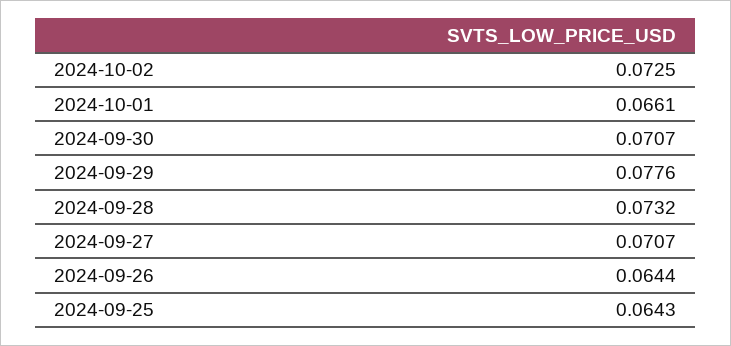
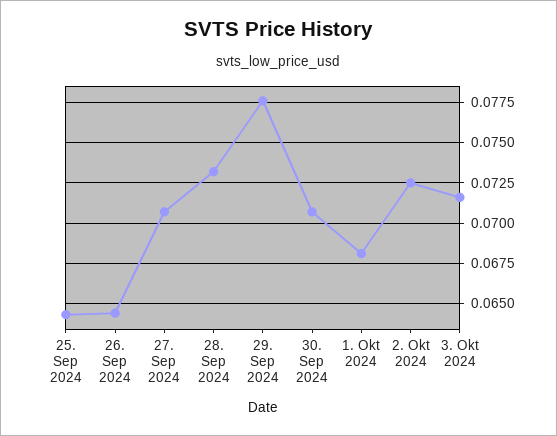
2024-10-01: 0.0661 -> 0.068
3. Okt 2024: none -> 0.0715

